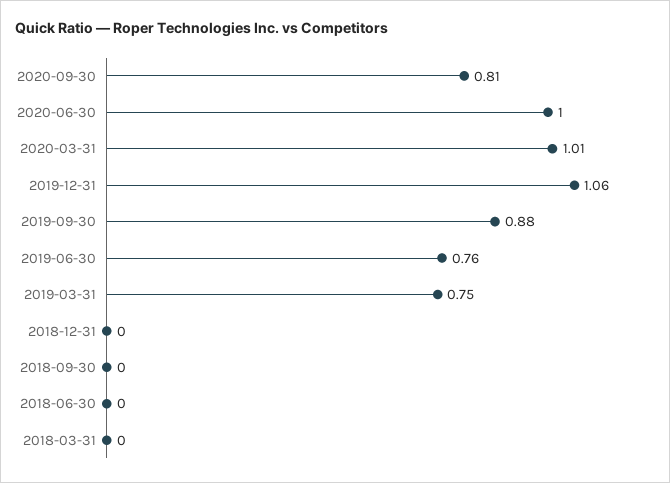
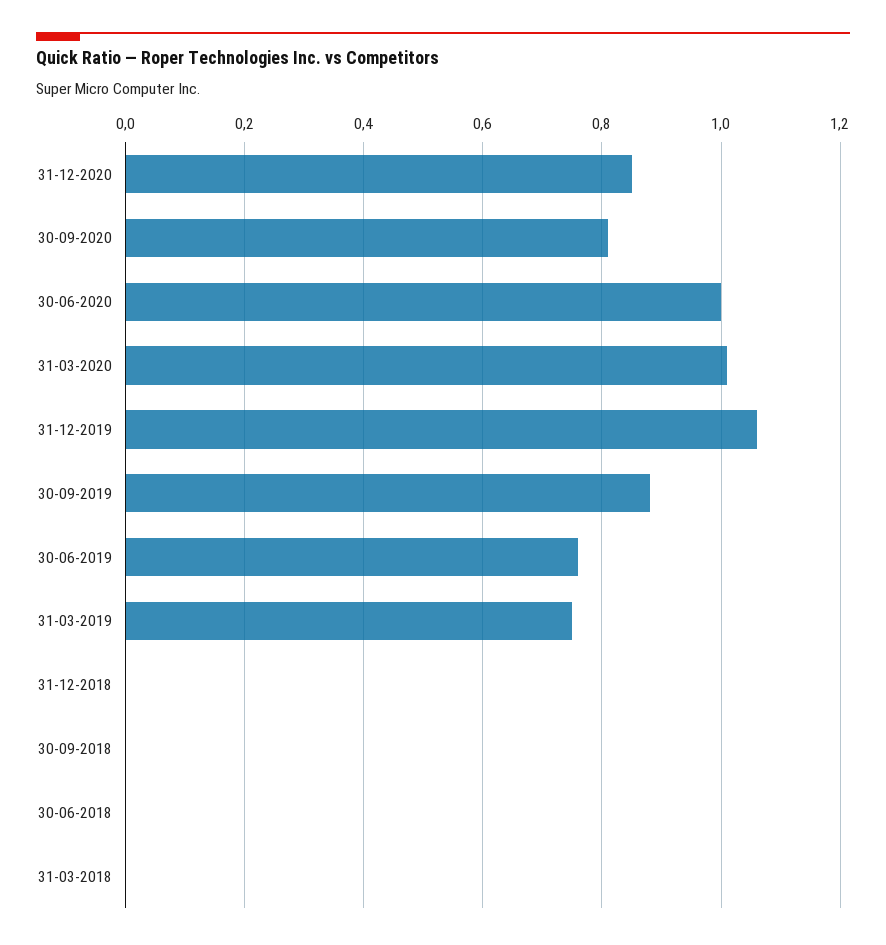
31-12-2020: none -> 0.85

